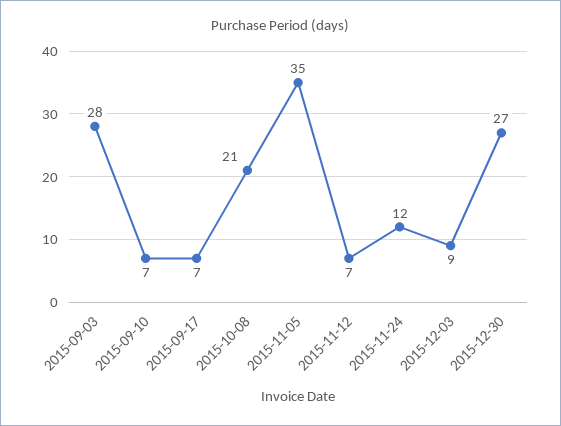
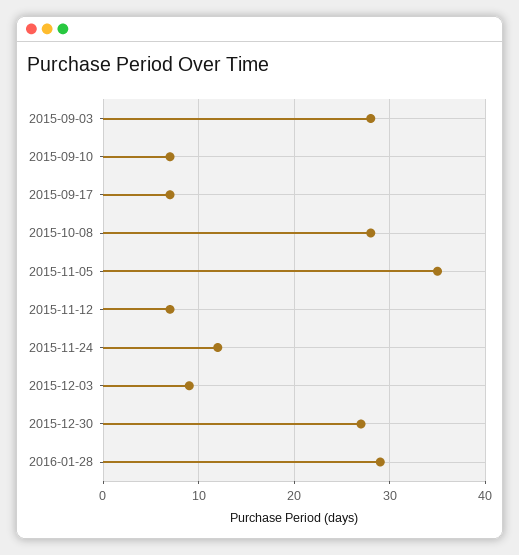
2015-10-08: 21 -> 28
2016-01-28: none -> 29

